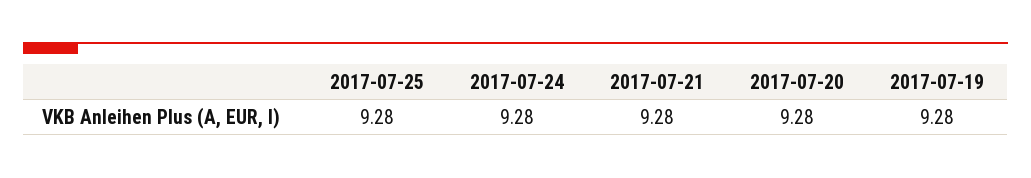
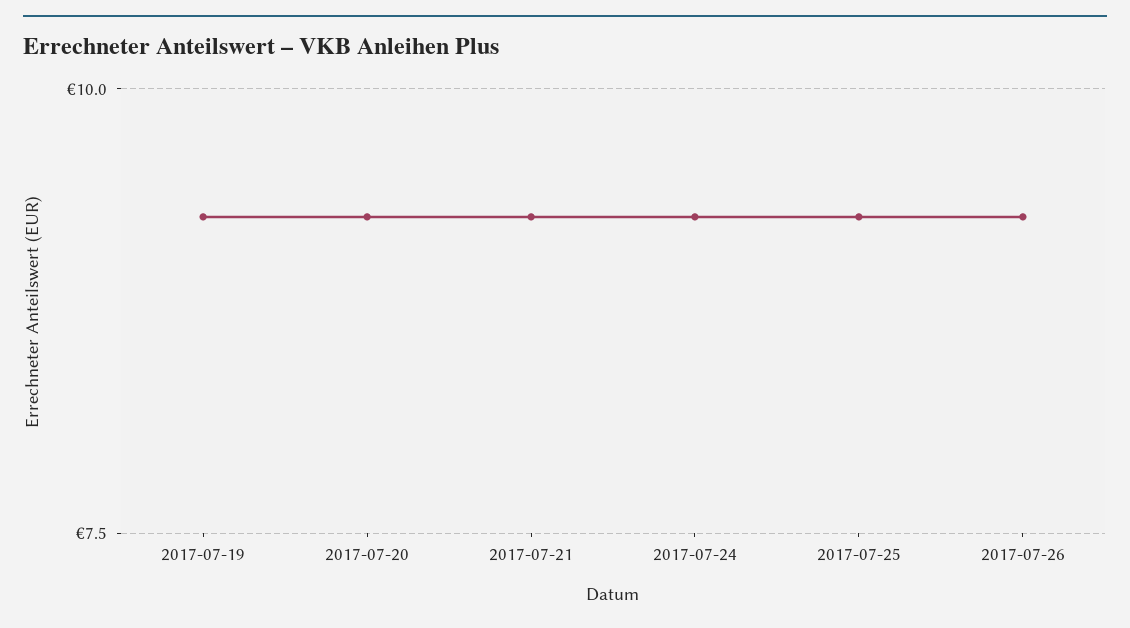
2017-07-26: none -> 9.25

